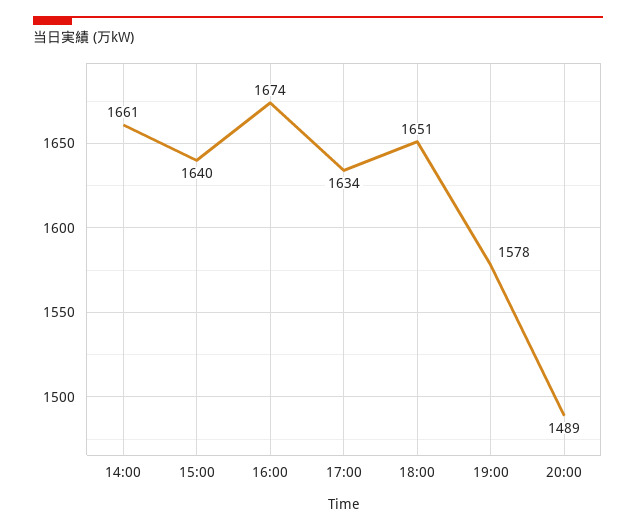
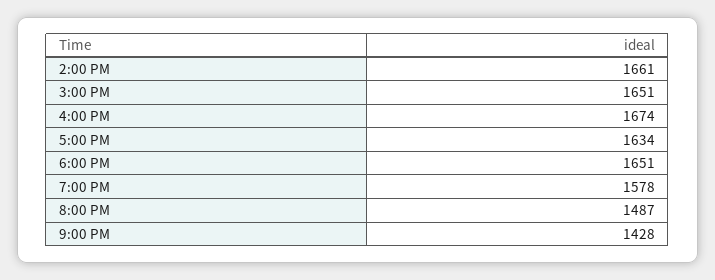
15:00: 1640 -> 1651
20:00: 1489 -> 1487
9:00 PM: none -> 1428

